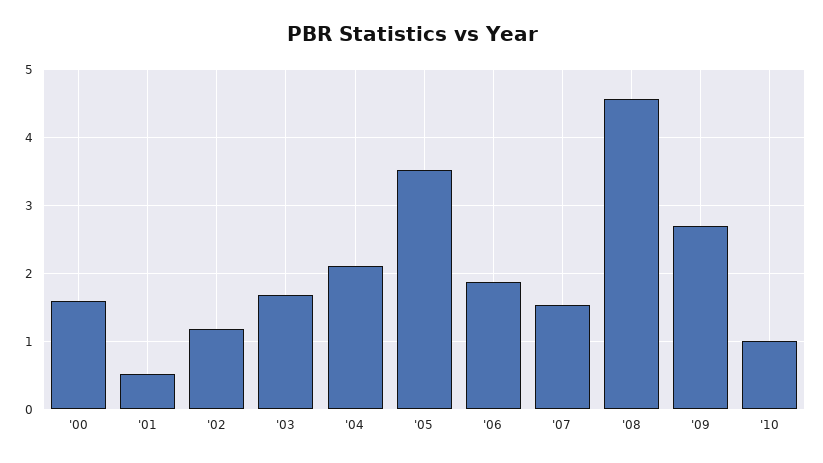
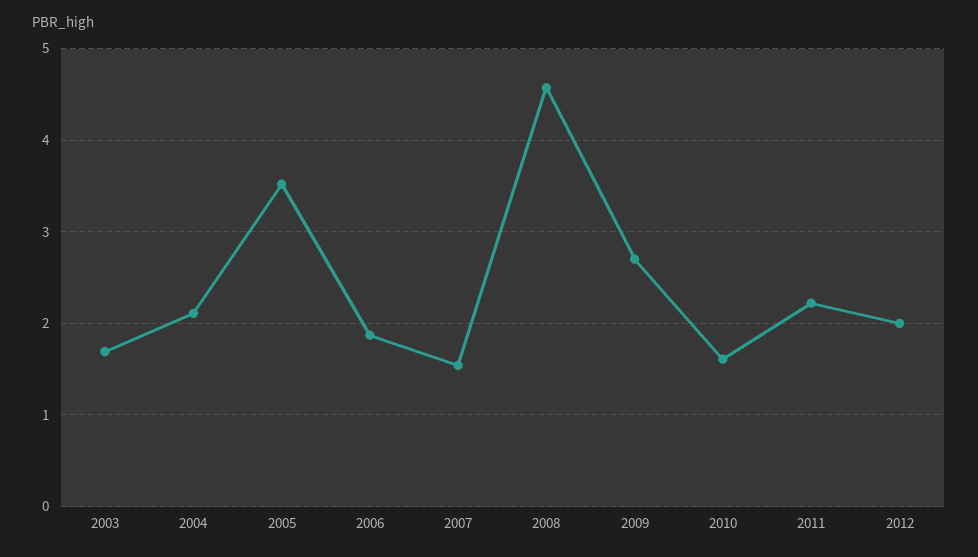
'00: 1.6 -> none
'01: 0.5 -> none
'02: 1.2 -> none
'10: 1 -> 1.6
2011: none -> 2.2
2012: none -> 2

